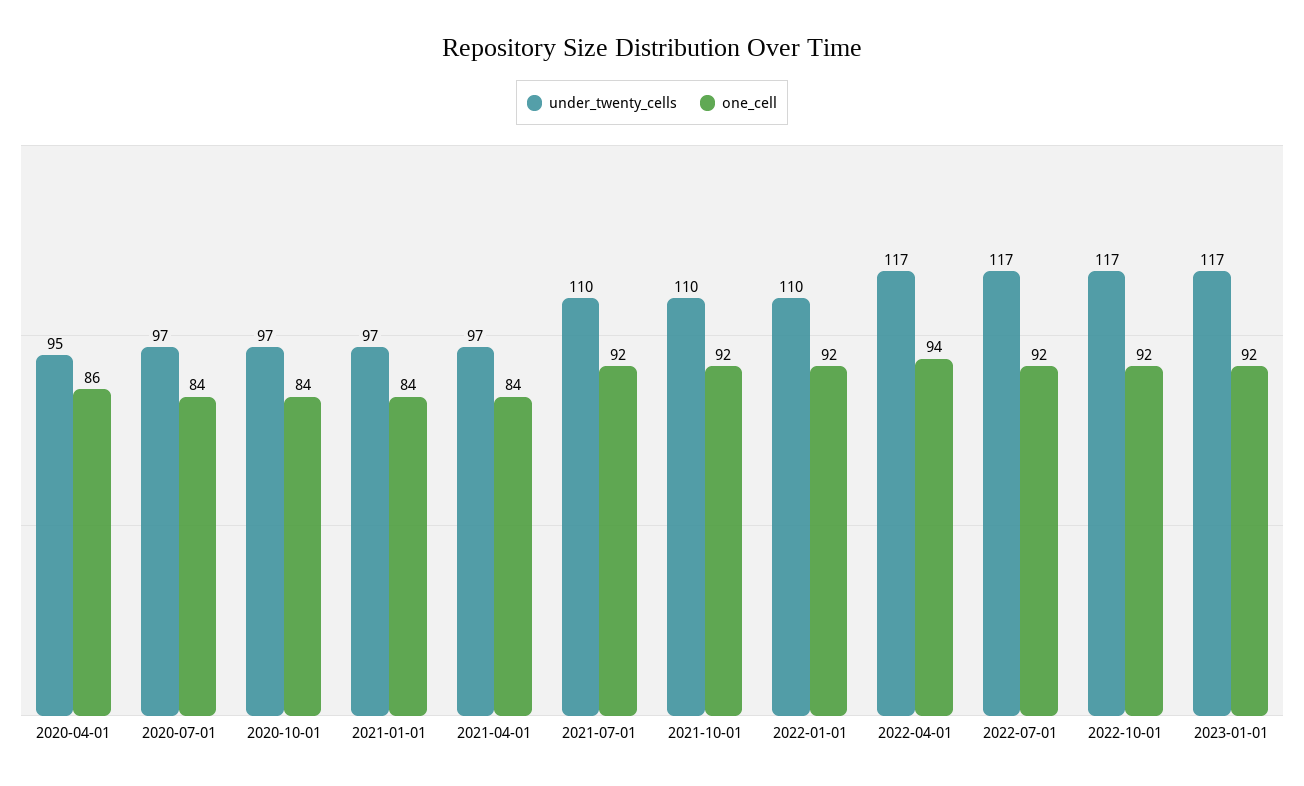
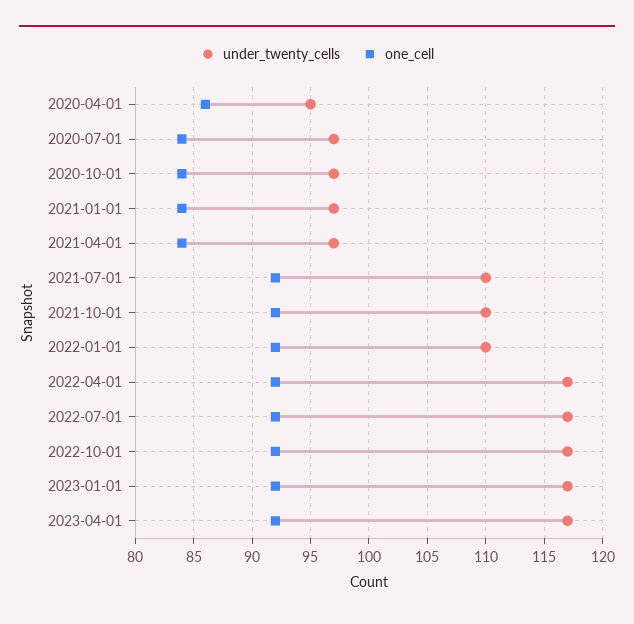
one_cell, 2022-04-01: 94 -> 92
under_twenty_cells, 2023-04-01: none -> 117
one_cell, 2023-04-01: none -> 92

